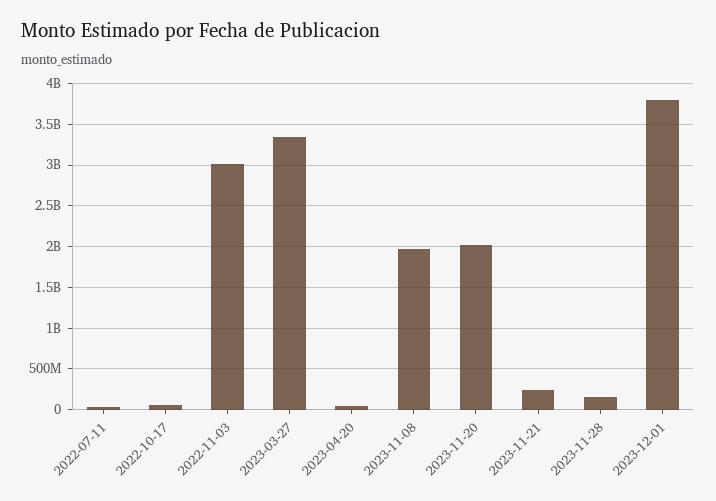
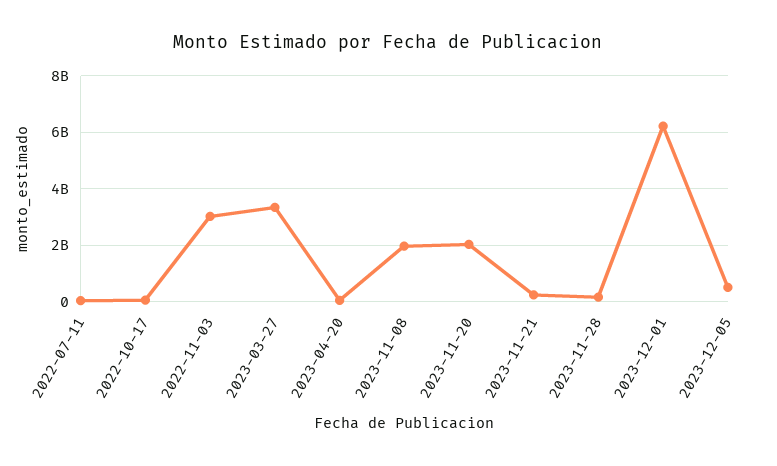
2023-12-01: 3800000000 -> 6250000000
2023-12-05: none -> 500000000

